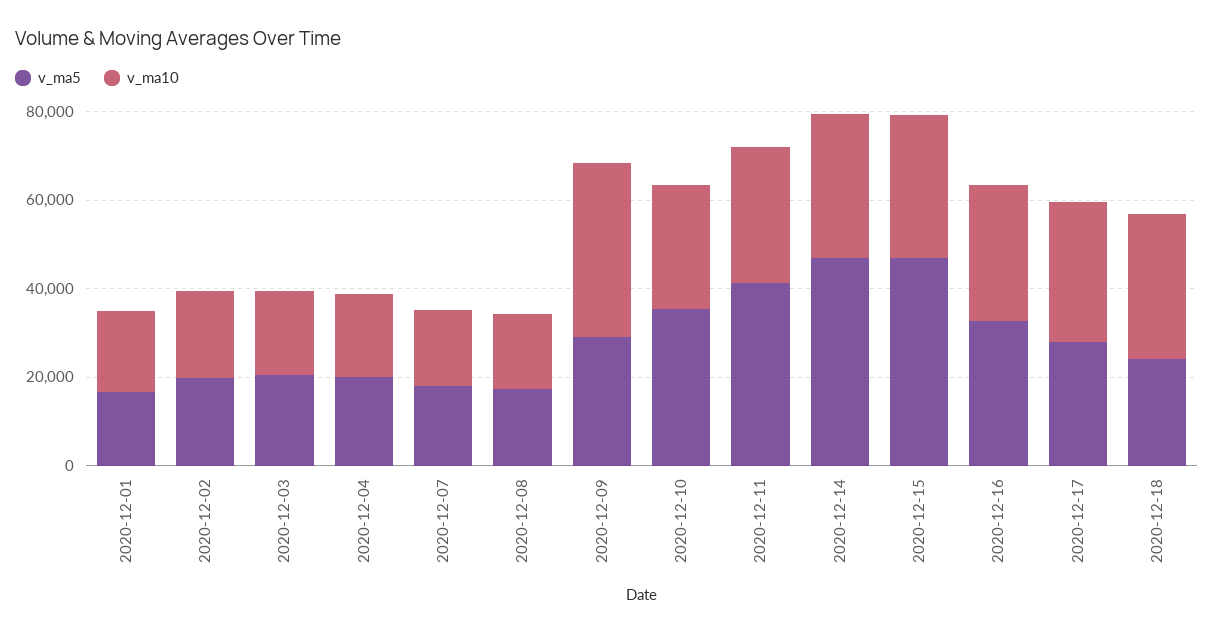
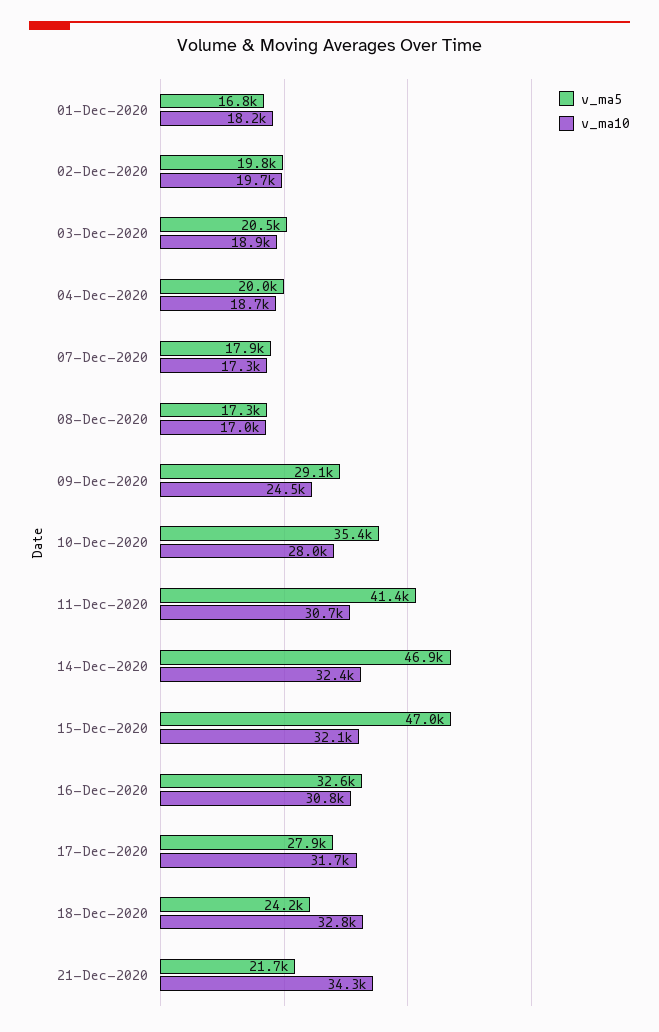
v_ma10, 2020-12-09: 40000 -> 24500
v_ma5, 21-Dec-2020: none -> 21700
v_ma10, 21-Dec-2020: none -> 34300

